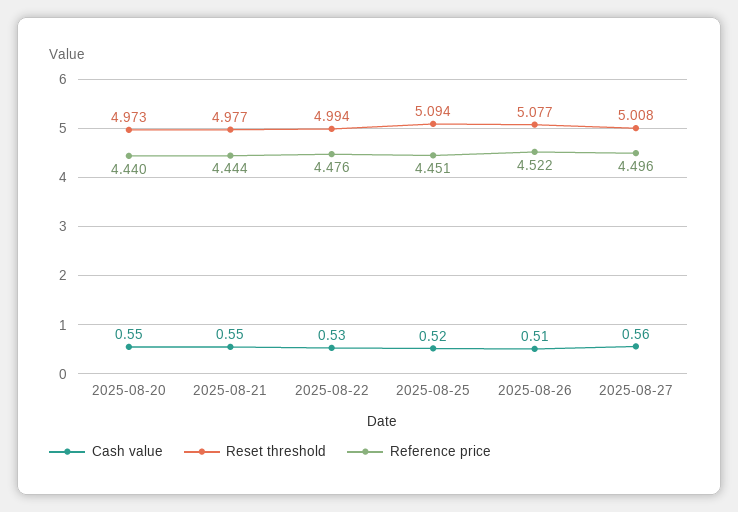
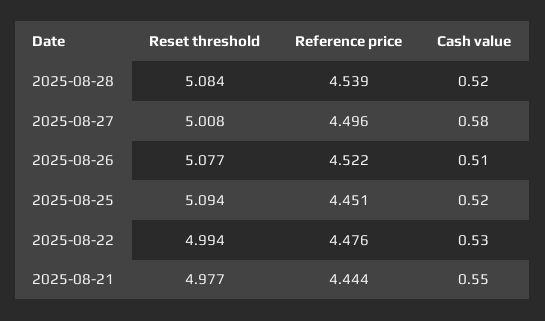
Cash value, 2025-08-20: 0.55 -> none
Reset threshold, 2025-08-20: 4.973 -> none
Reference price, 2025-08-20: 4.44 -> none
Cash value, 2025-08-27: 0.56 -> 0.58
Reset threshold, 2025-08-28: none -> 5.084
Reference price, 2025-08-28: none -> 4.539
Cash value, 2025-08-28: none -> 0.52

